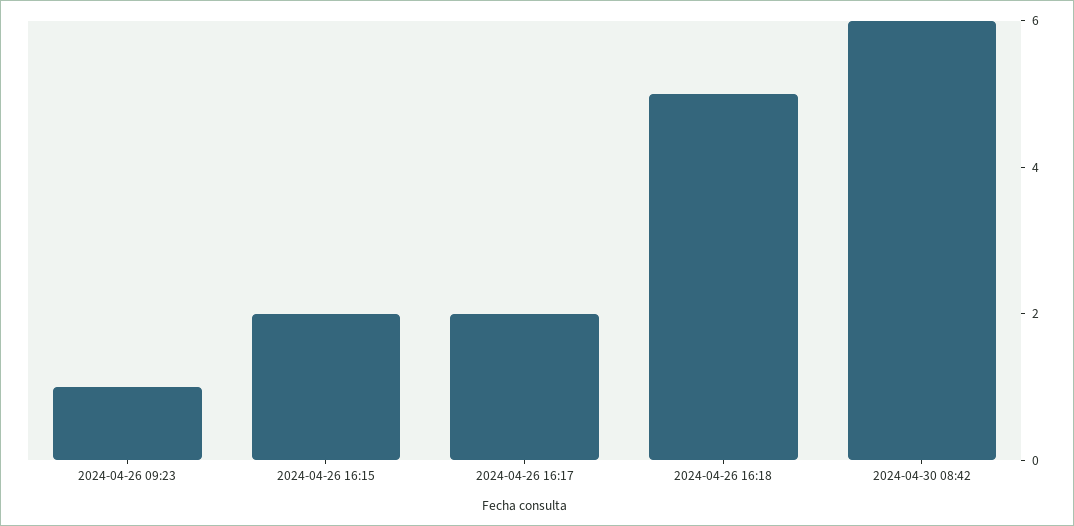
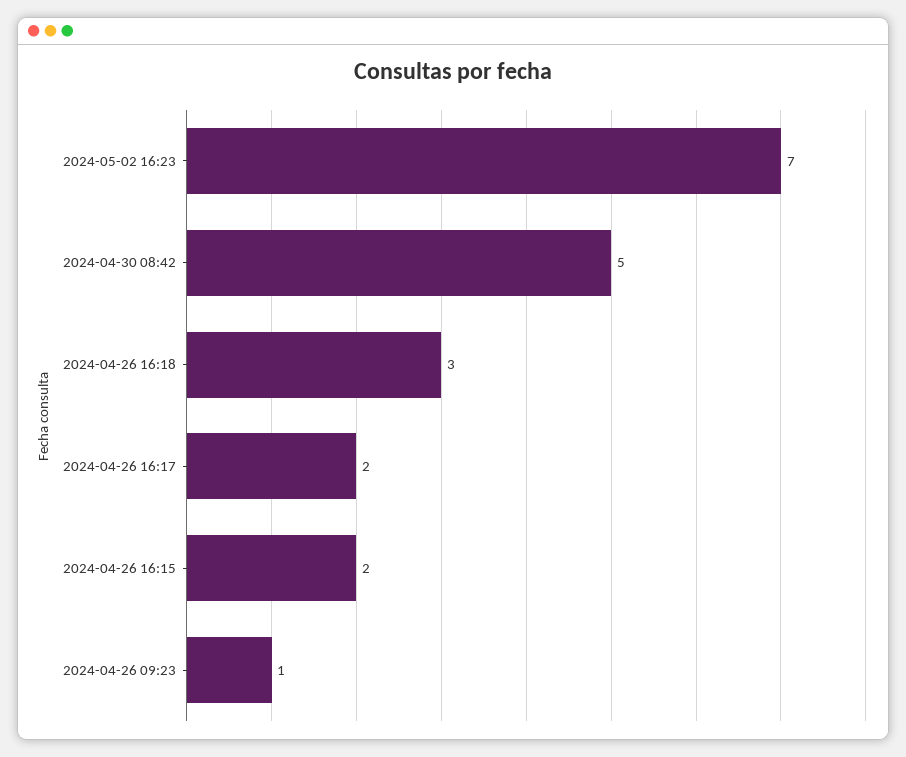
2024-04-26 16:18: 5 -> 3
2024-04-30 08:42: 6 -> 5
2024-05-02 16:23: none -> 7

